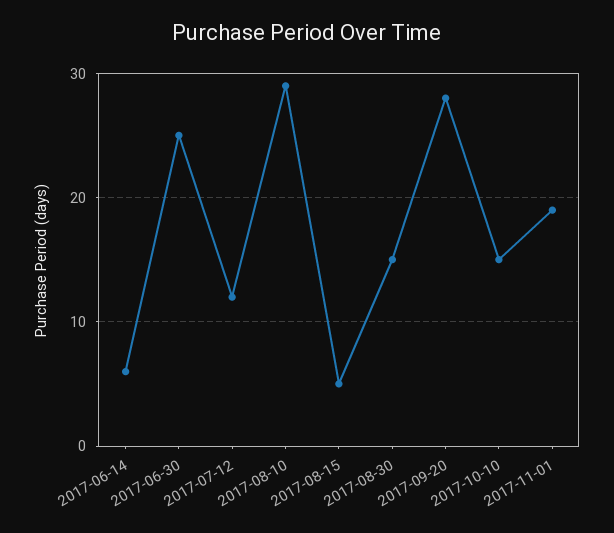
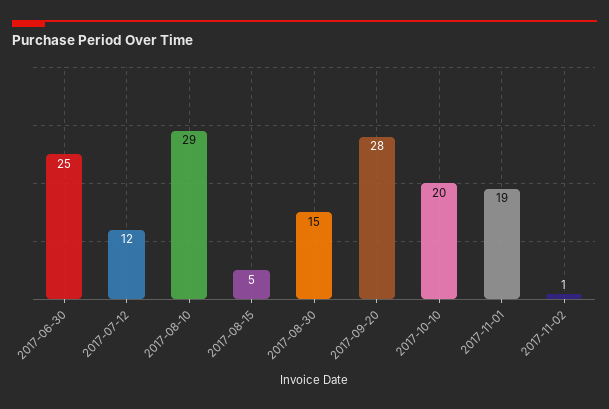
2017-06-14: 6 -> none
2017-10-10: 15 -> 20
2017-11-02: none -> 1

